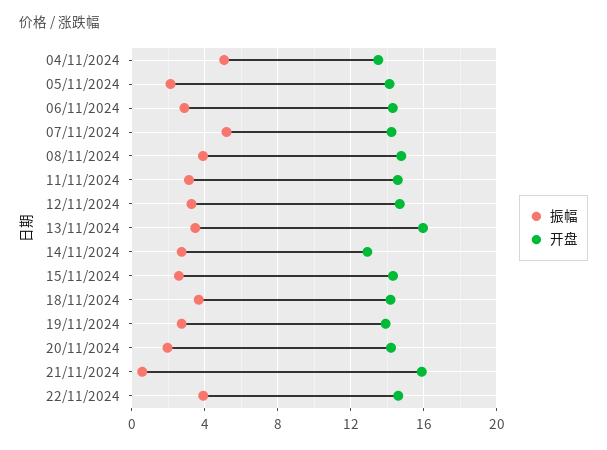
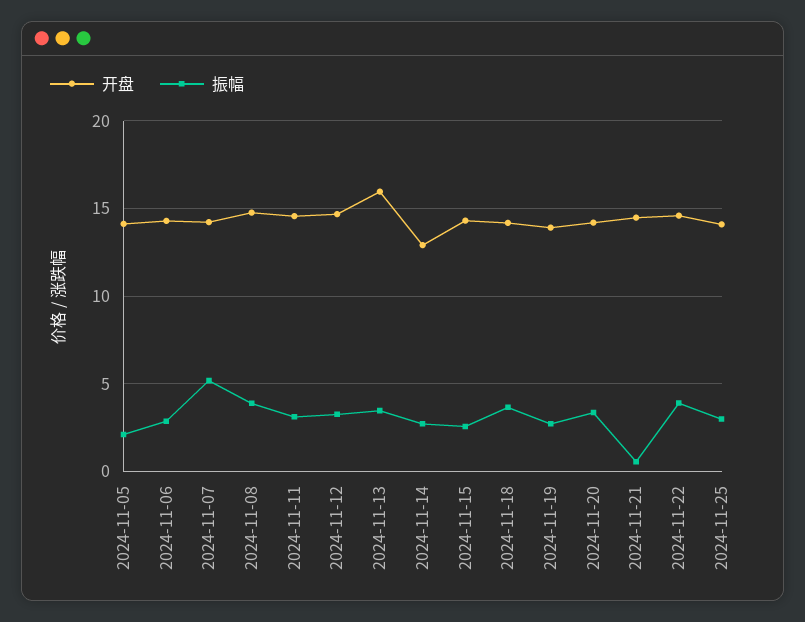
振幅, 04/11/2024: 5 -> none
开盘, 04/11/2024: 13.5 -> none
振幅, 20/11/2024: 2 -> 3.5
开盘, 21/11/2024: 16 -> 14.5
开盘, 2024-11-25: none -> 14
振幅, 2024-11-25: none -> 3

